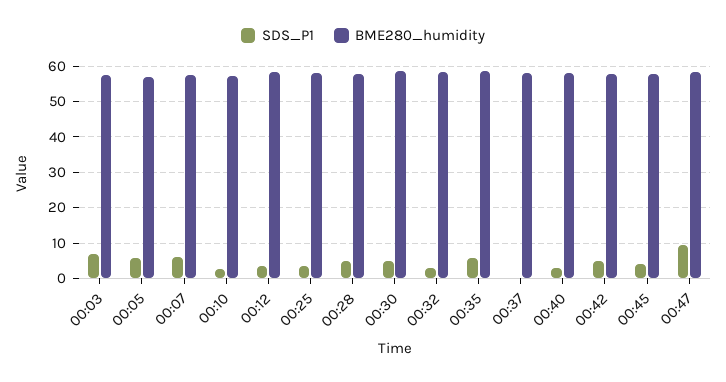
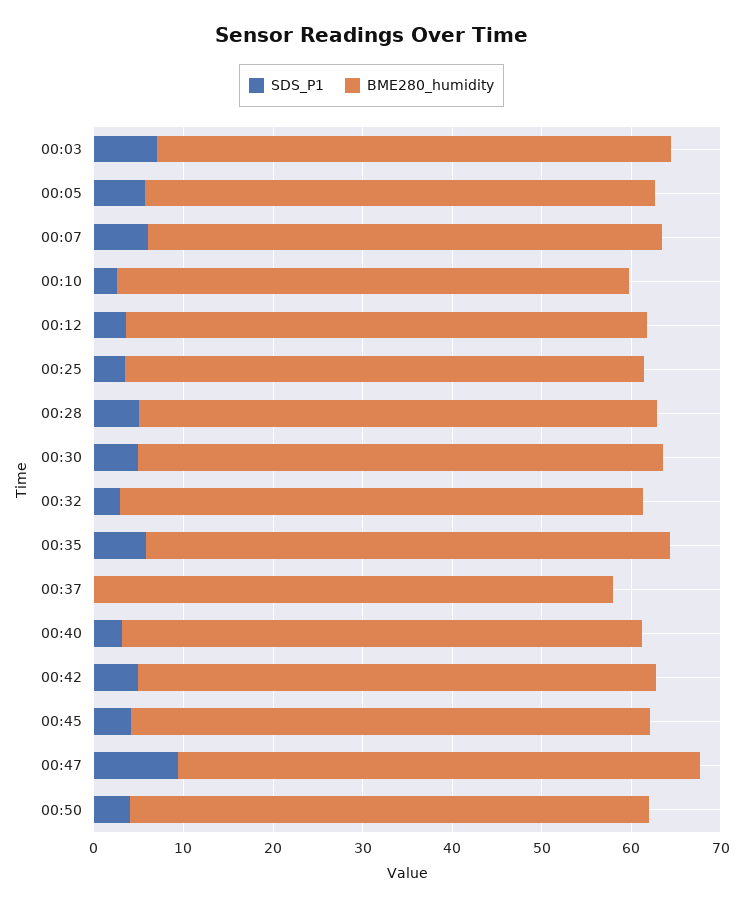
SDS_P1, 00:50: none -> 4
BME280_humidity, 00:50: none -> 58

